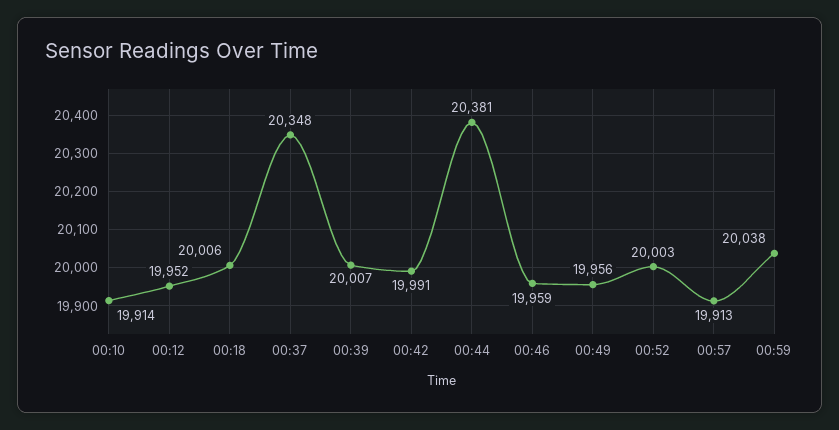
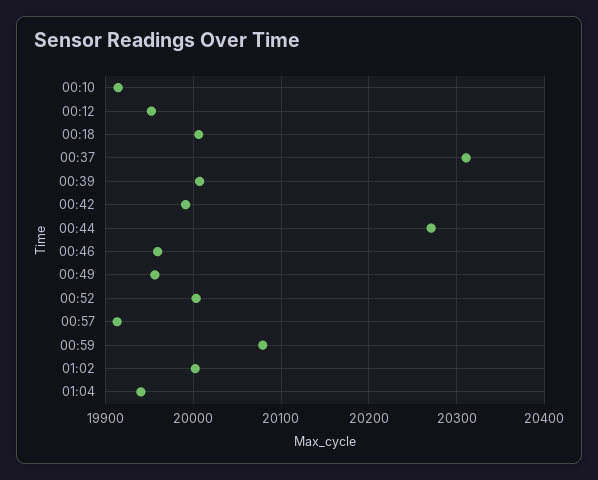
00:37: 20348 -> 20310
00:44: 20381 -> 20270
00:59: 20038 -> 20080
01:02: none -> 20000
01:04: none -> 19940

